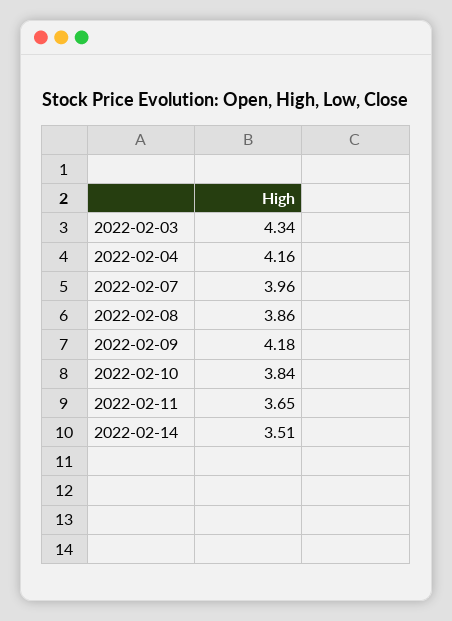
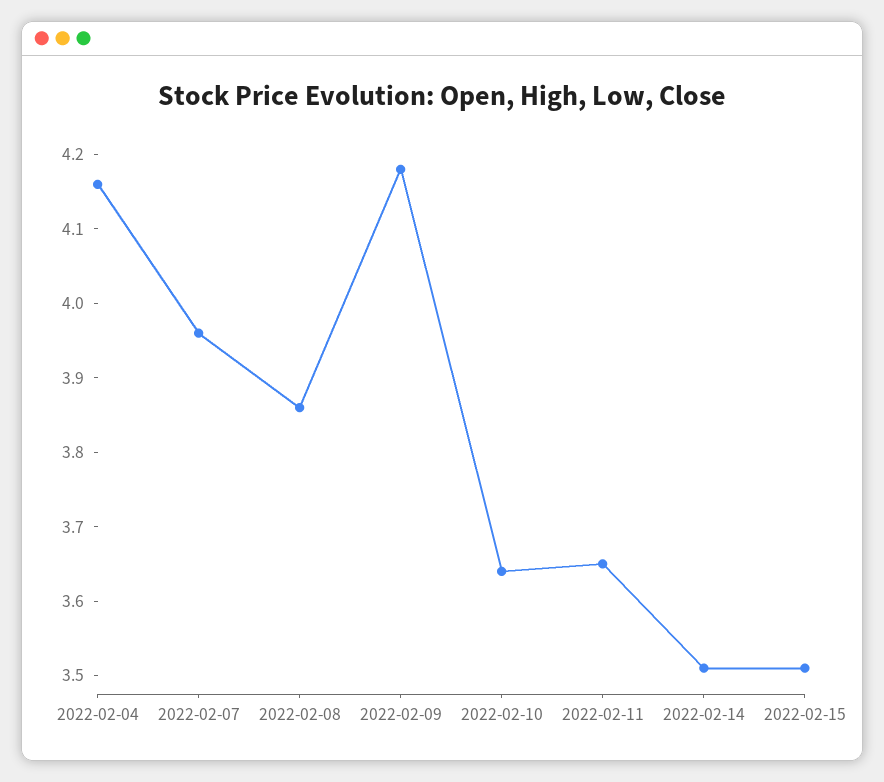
2022-02-03: 4.34 -> none
2022-02-10: 3.84 -> 3.65
2022-02-15: none -> 3.5

